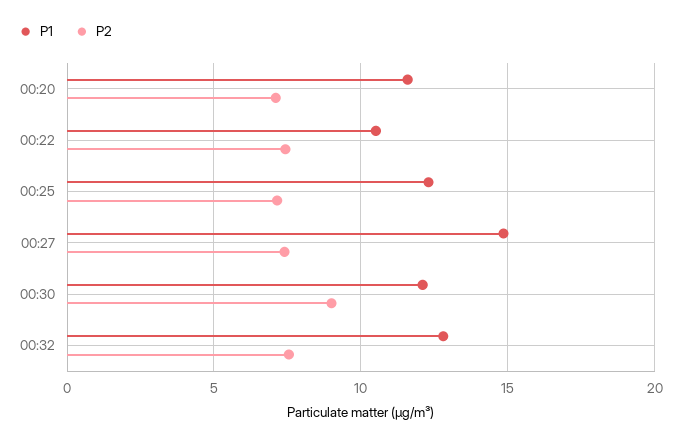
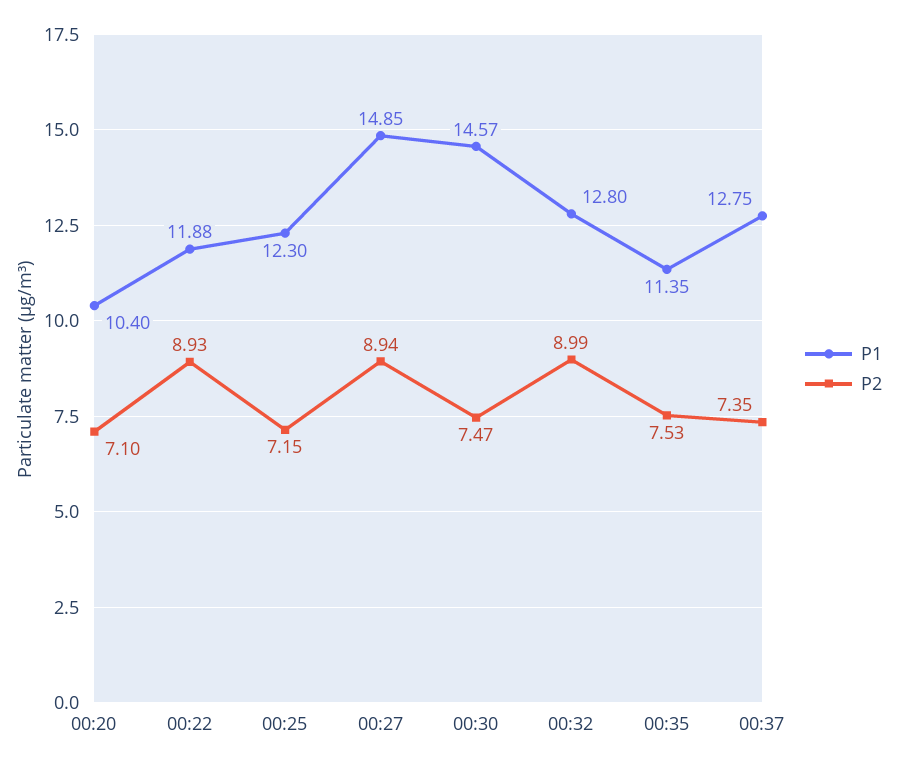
P1, 00:20: 11.5 -> 10.4
P1, 00:22: 10.5 -> 11.88
P2, 00:22: 7.5 -> 8.93
P2, 00:27: 7.5 -> 8.94
P1, 00:30: 12 -> 14.57
P2, 00:30: 9 -> 7.47
P2, 00:32: 7.5 -> 8.99
P1, 00:35: none -> 11.35
P2, 00:35: none -> 7.53
P1, 00:37: none -> 12.75
P2, 00:37: none -> 7.35

